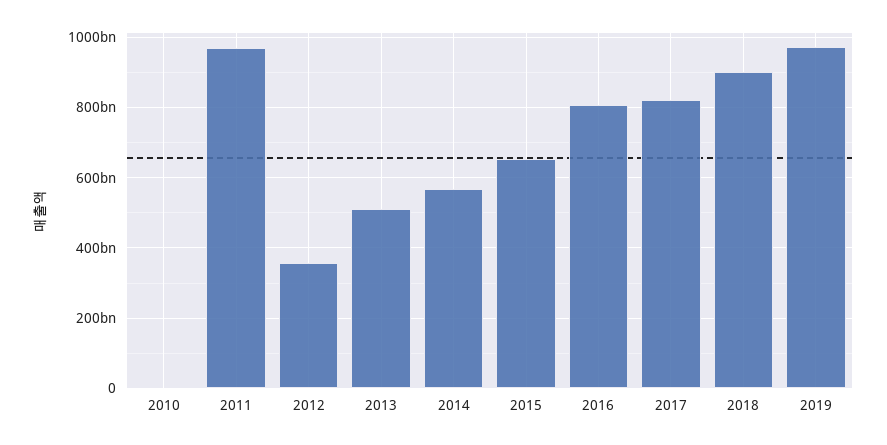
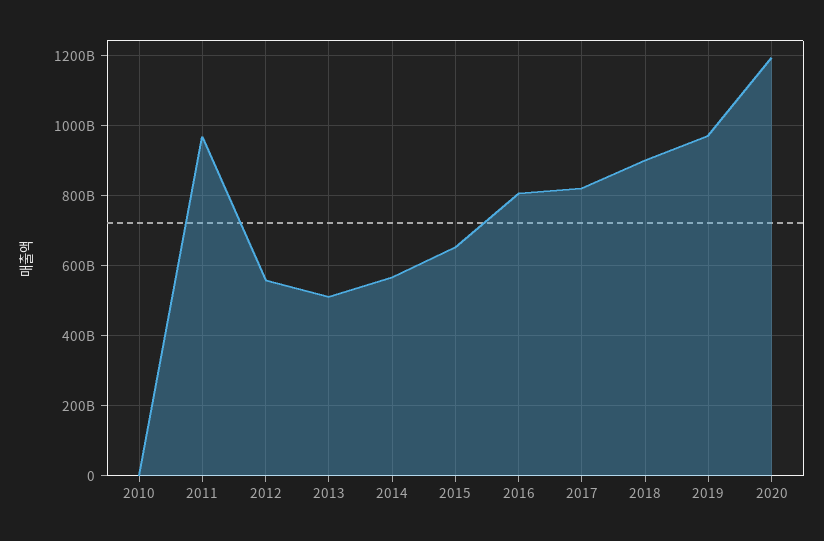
2012: 360000000000 -> 560000000000
2020: none -> 1200000000000

